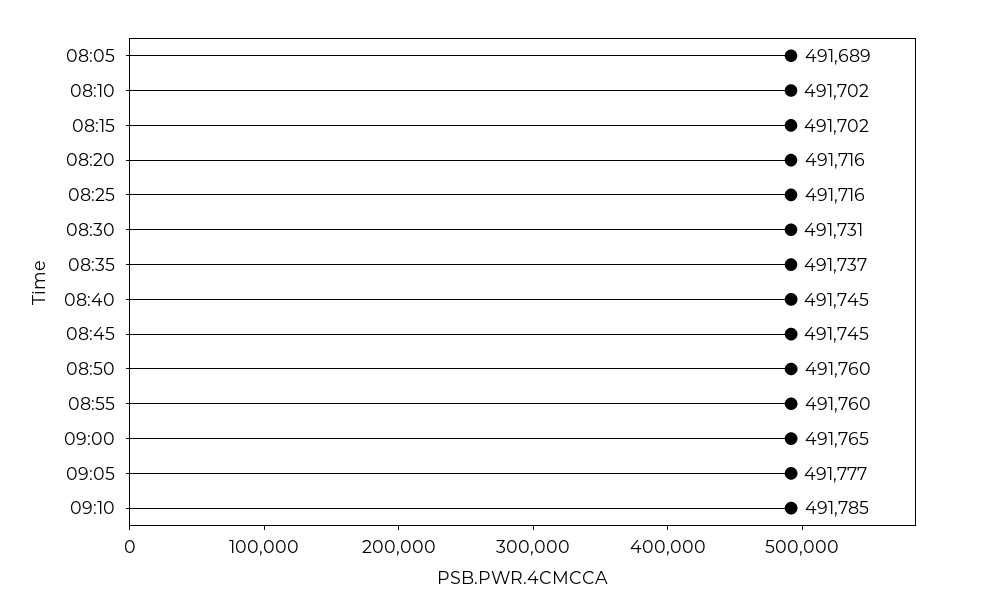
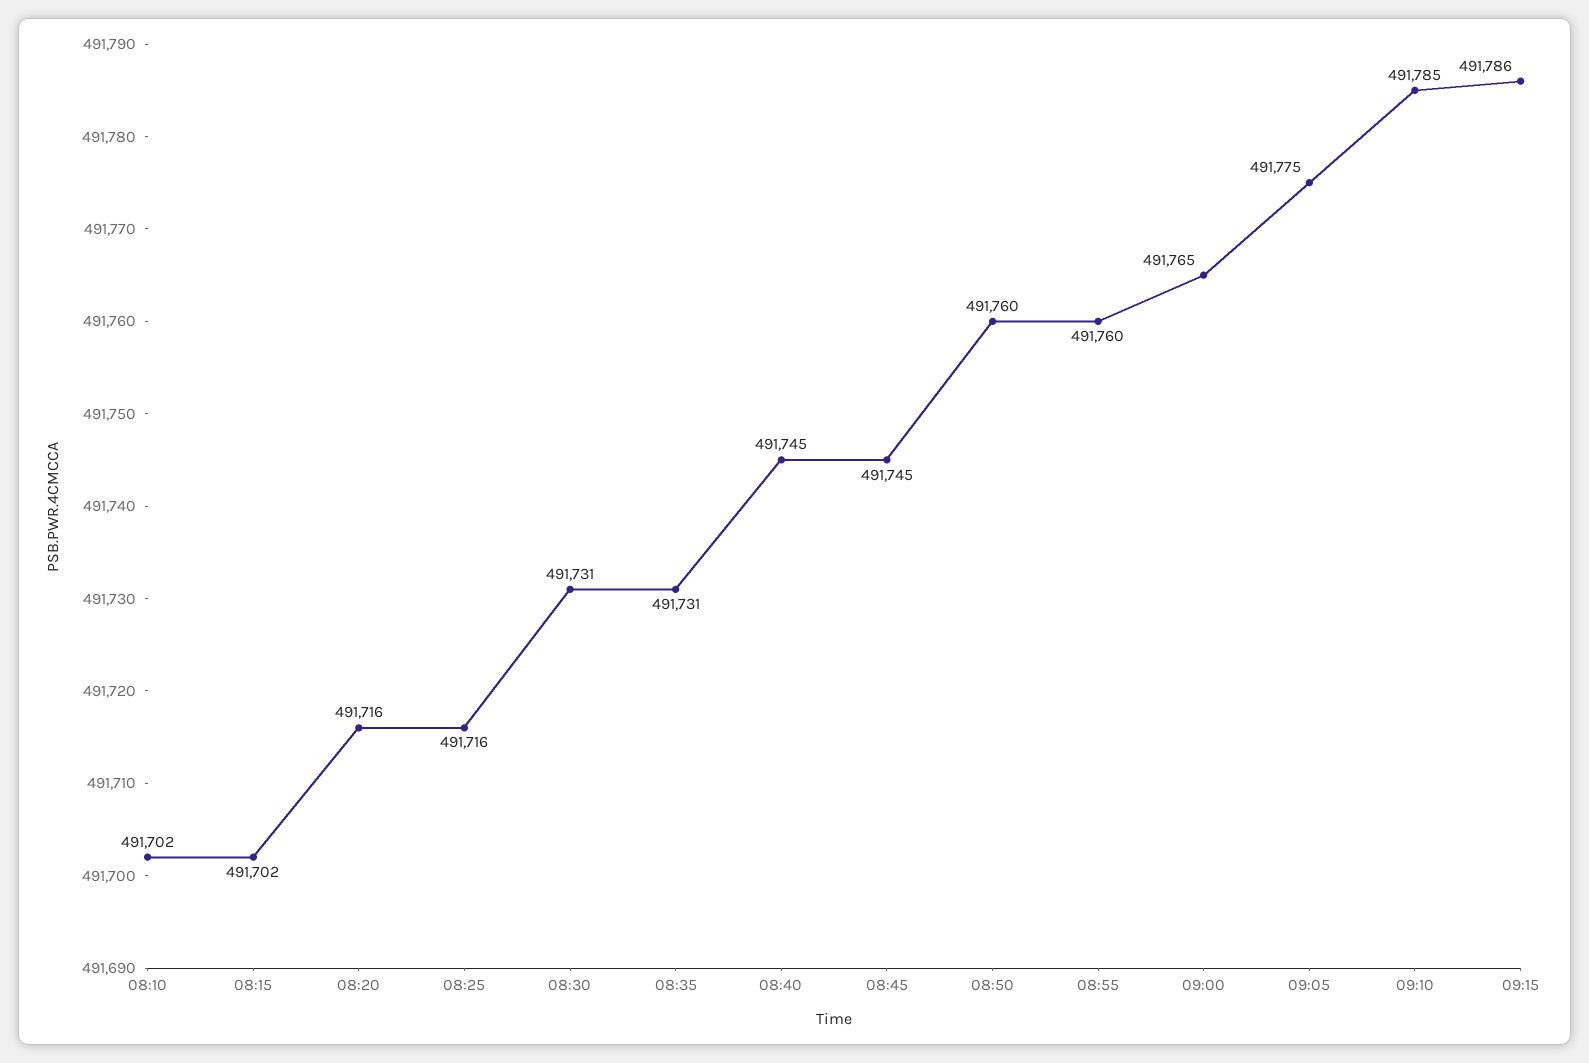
08:05: 491689 -> none
08:35: 491737 -> 491731
09:05: 491777 -> 491775
09:15: none -> 491786

